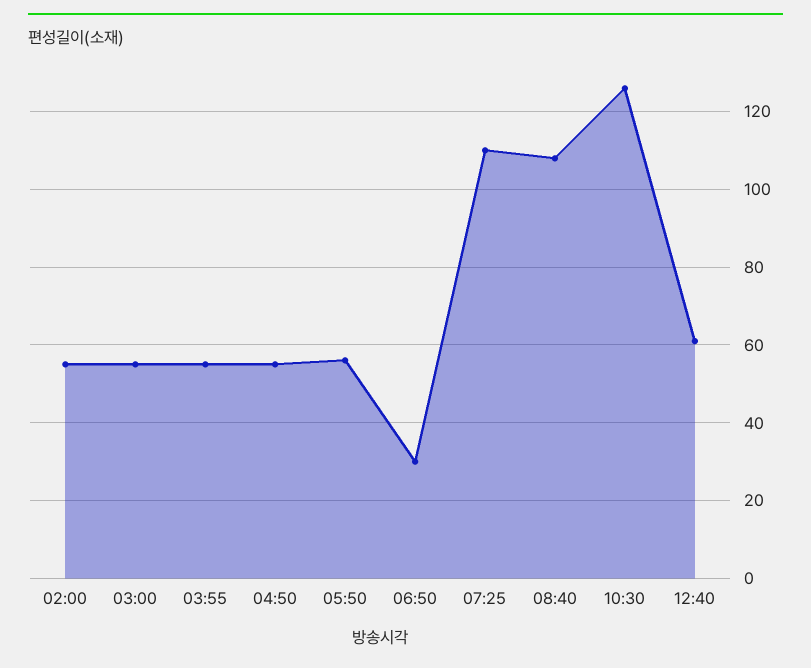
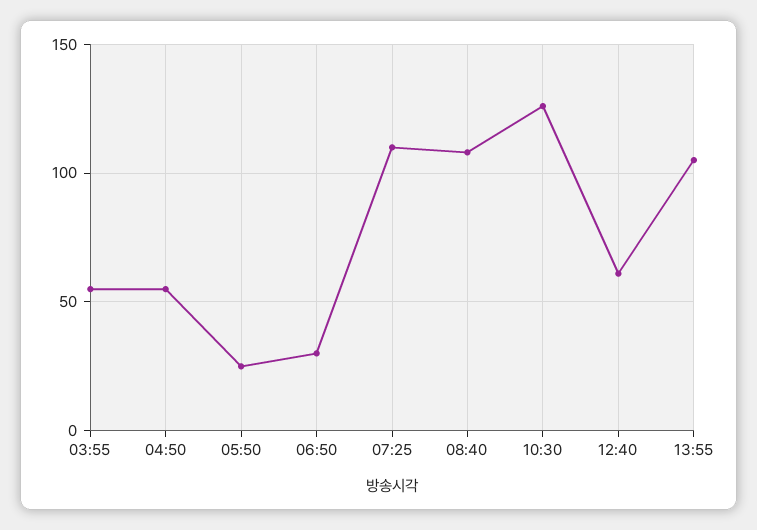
02:00: 55 -> none
03:00: 55 -> none
05:50: 55 -> 25
13:55: none -> 105

